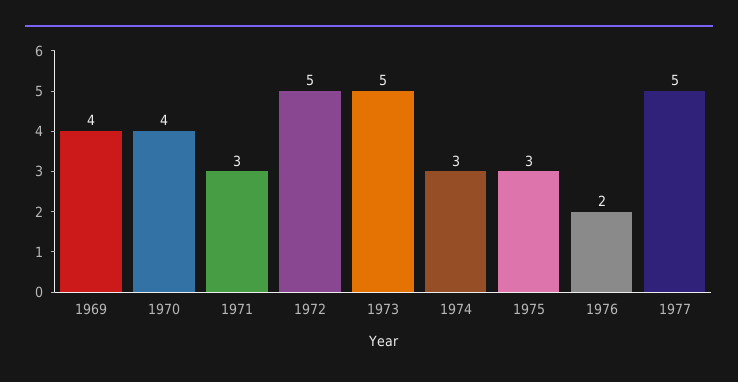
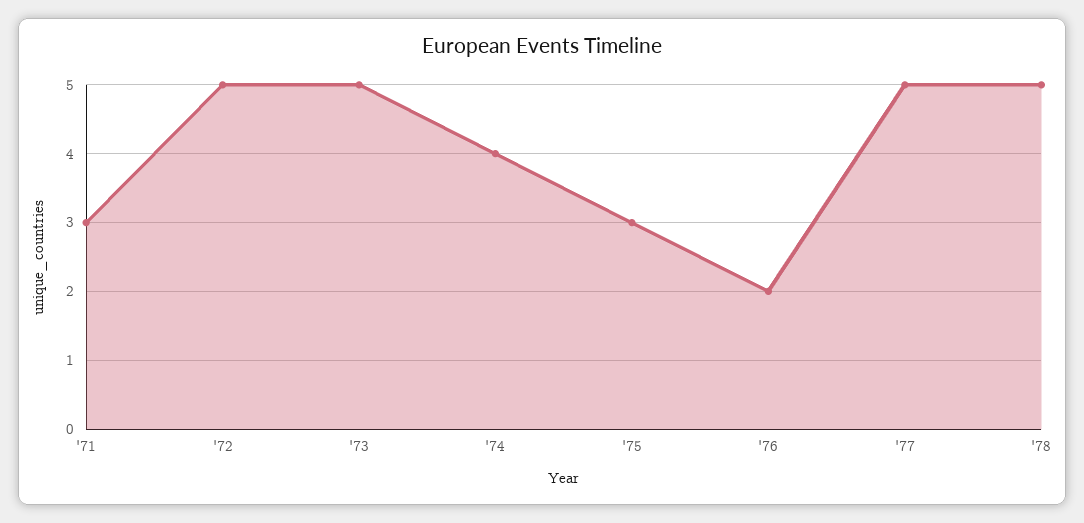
1969: 4 -> none
1970: 4 -> none
1974: 3 -> 4
'78: none -> 5

